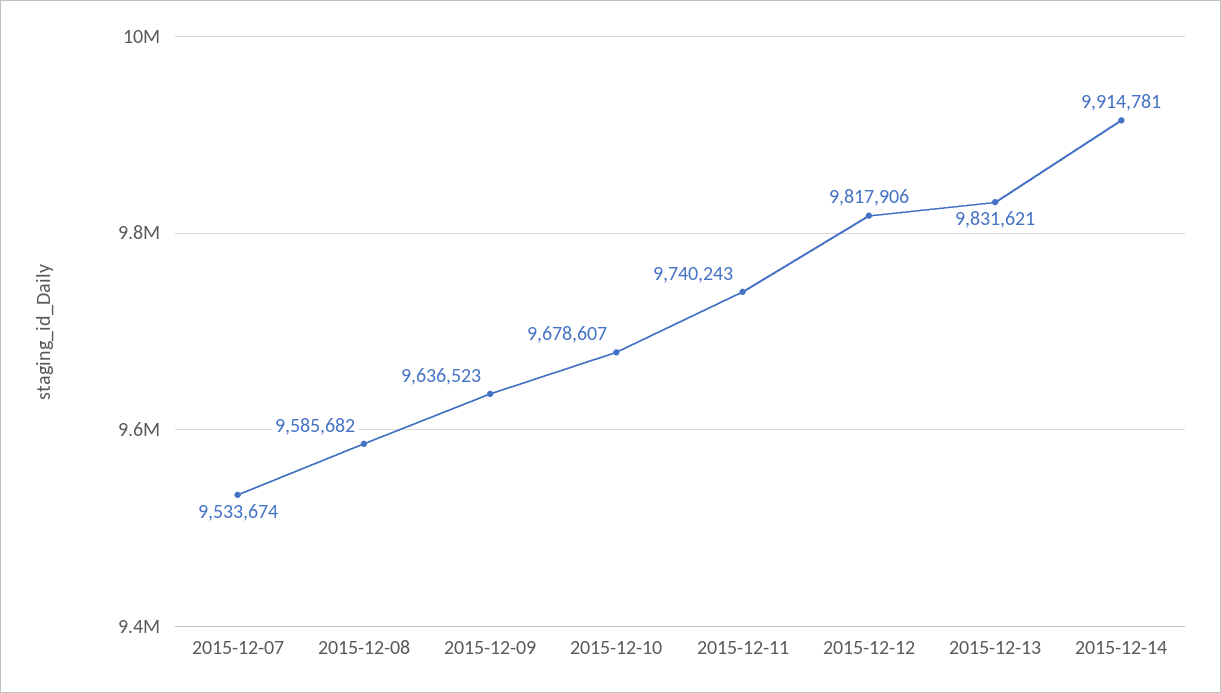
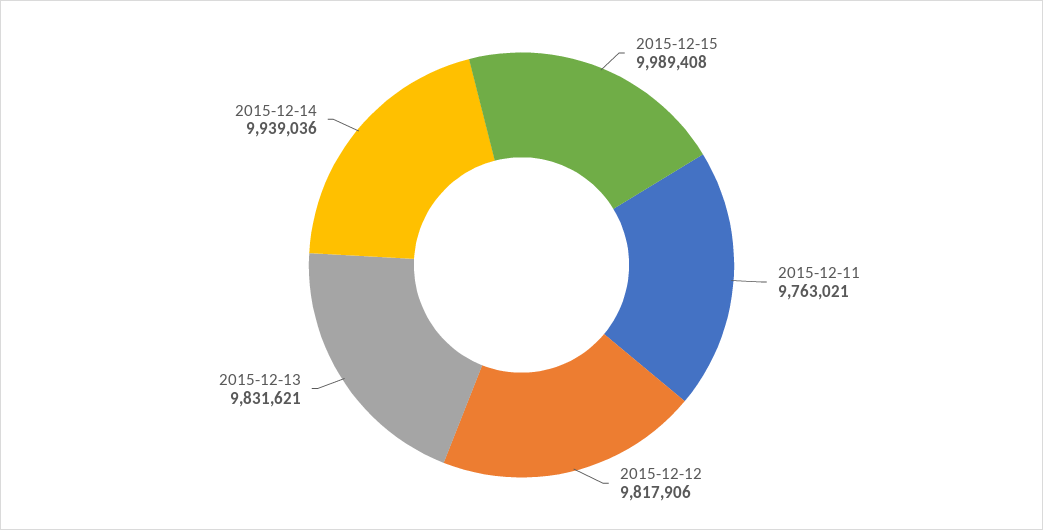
2015-12-07: 9533674 -> none
2015-12-08: 9585682 -> none
2015-12-09: 9636523 -> none
2015-12-10: 9678607 -> none
2015-12-11: 9740243 -> 9763021
2015-12-14: 9914781 -> 9939036
2015-12-15: none -> 9989408

